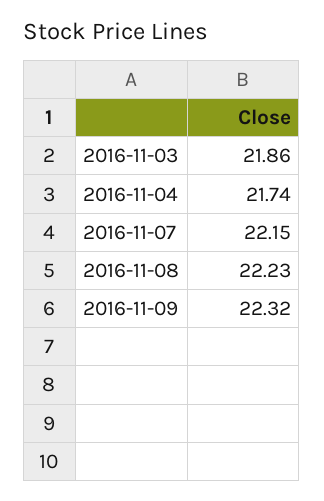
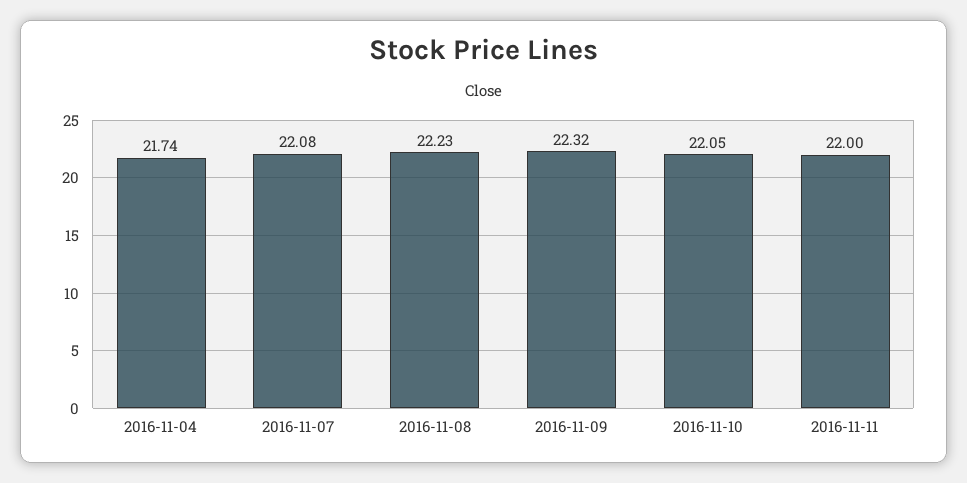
2016-11-03: 21.86 -> none
2016-11-07: 22.15 -> 22.08
2016-11-10: none -> 22.05
2016-11-11: none -> 22

